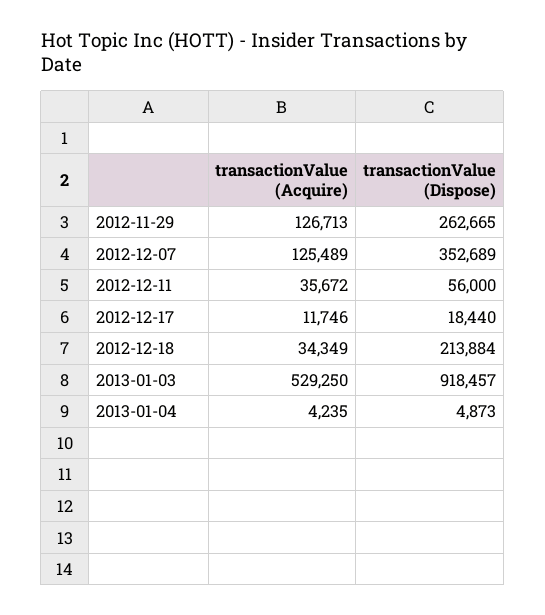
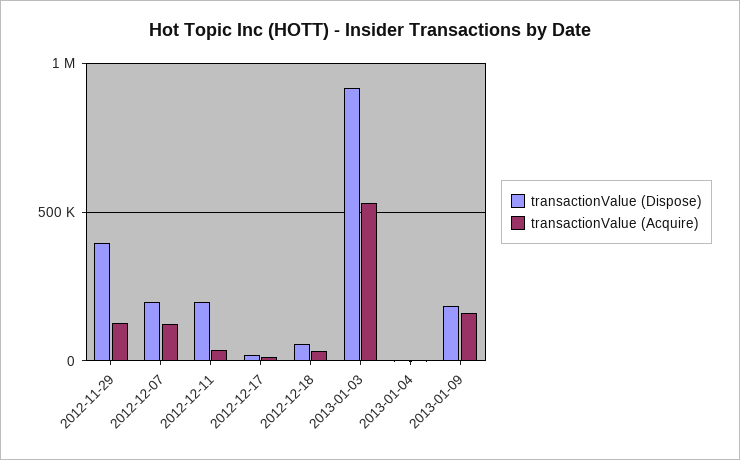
transactionValue (Dispose), 2012-11-29: 262665 -> 400000
transactionValue (Dispose), 2012-12-07: 352689 -> 200000
transactionValue (Dispose), 2012-12-11: 56000 -> 200000
transactionValue (Dispose), 2012-12-18: 213884 -> 50000
transactionValue (Dispose), 2013-01-09: none -> 200000
transactionValue (Acquire), 2013-01-09: none -> 150000

